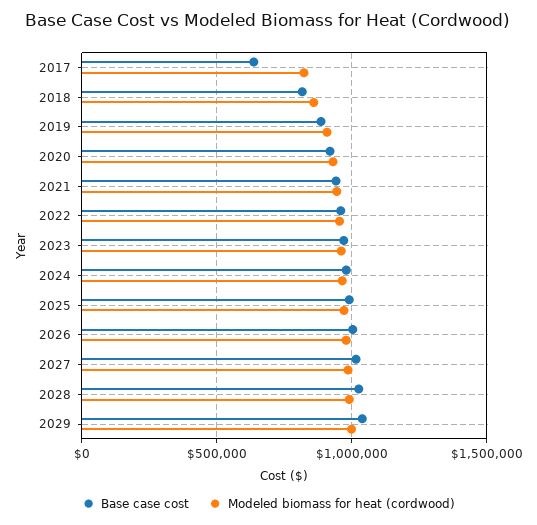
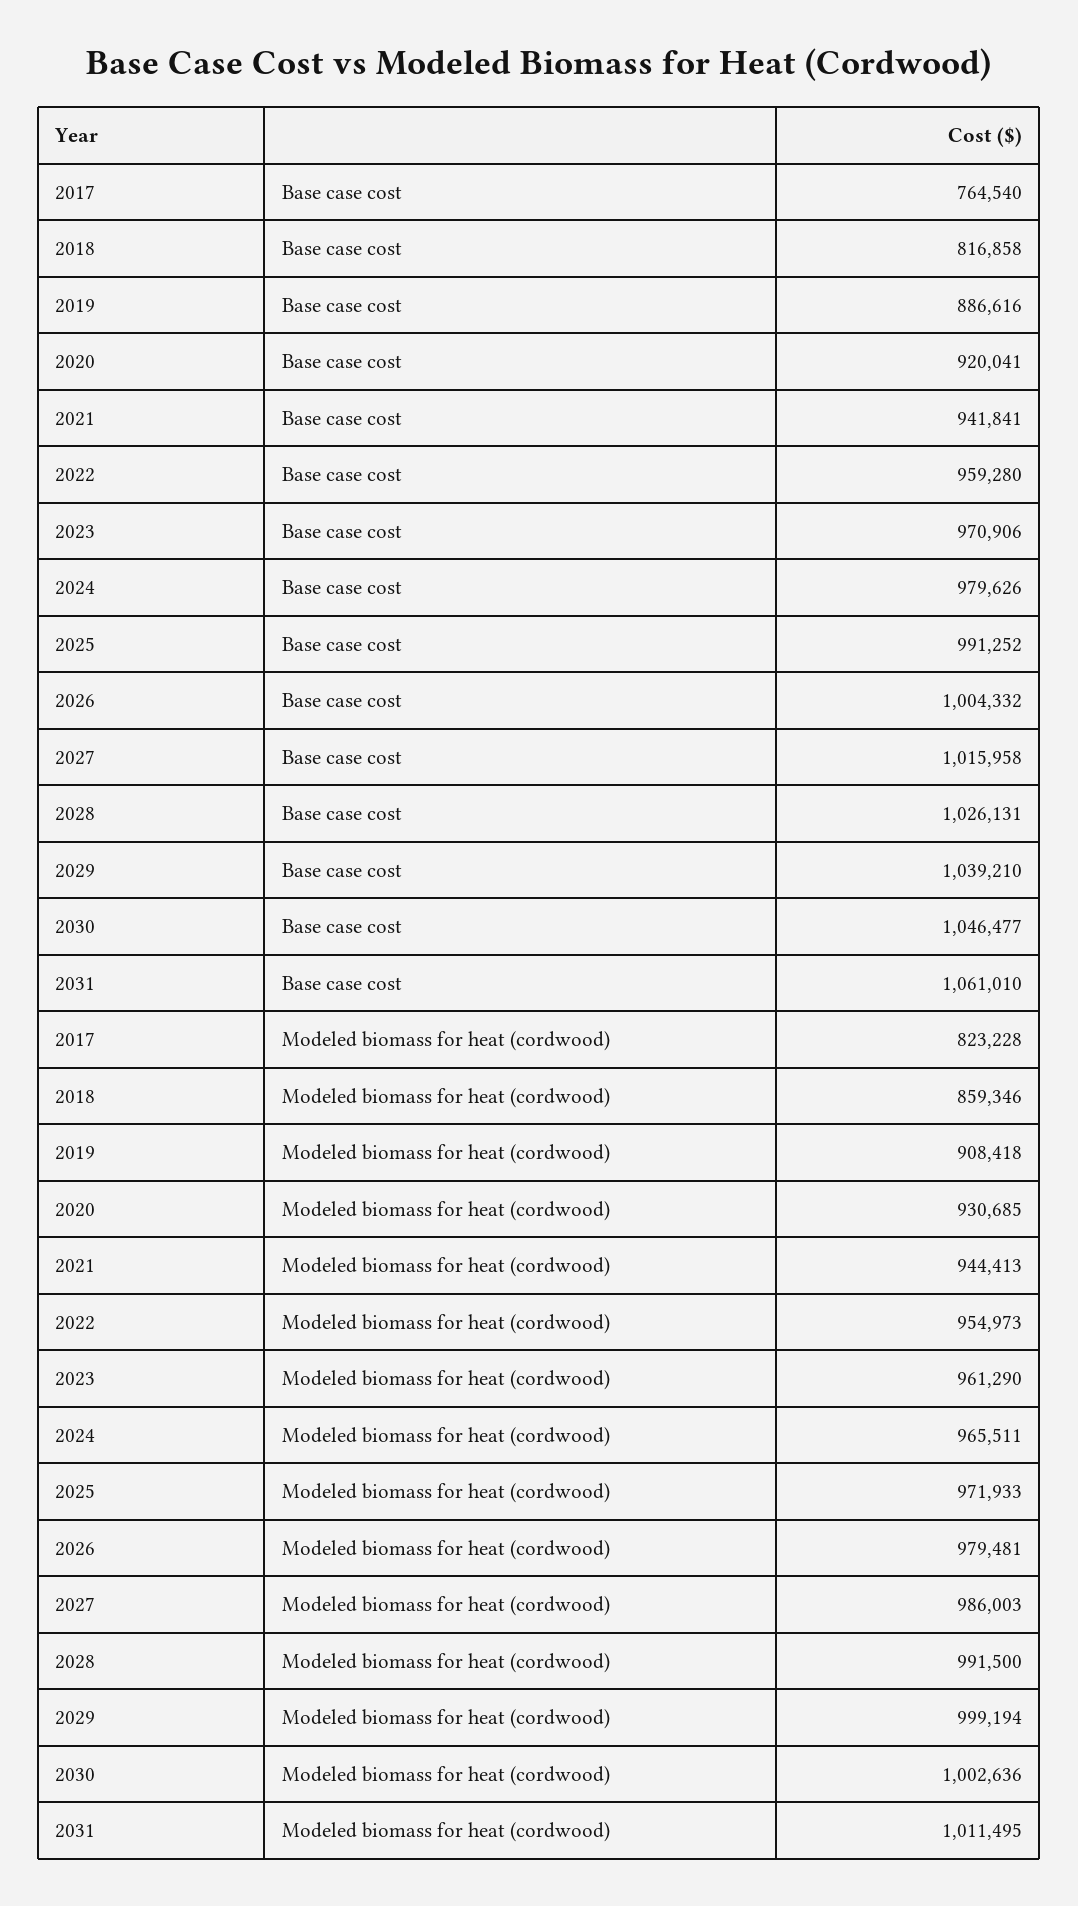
Base case cost, 2017: 650000 -> 764540
Base case cost, 2030: none -> 1046477
Base case cost, 2031: none -> 1061010
Modeled biomass for heat (cordwood), 2030: none -> 1002636
Modeled biomass for heat (cordwood), 2031: none -> 1011495

